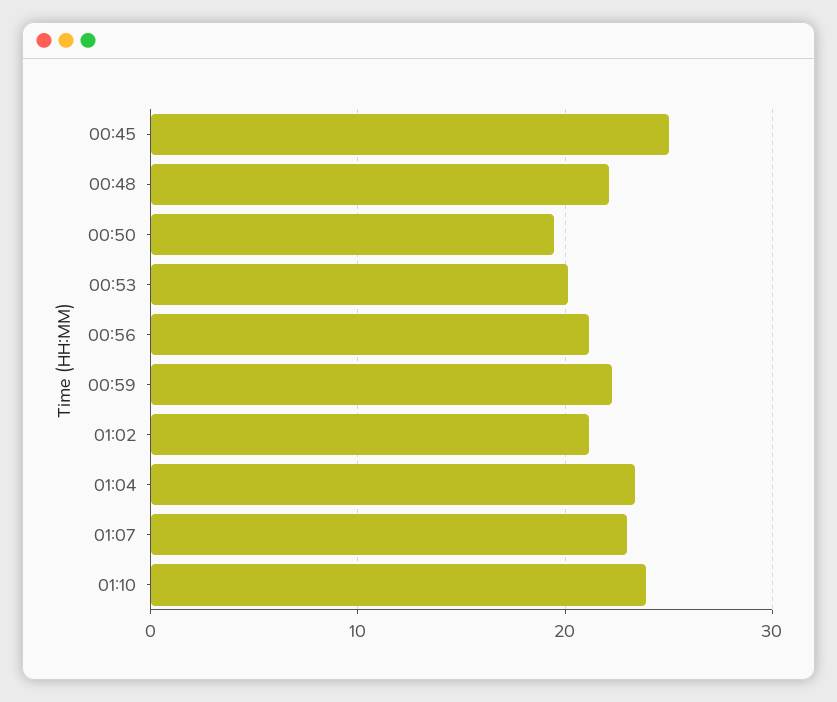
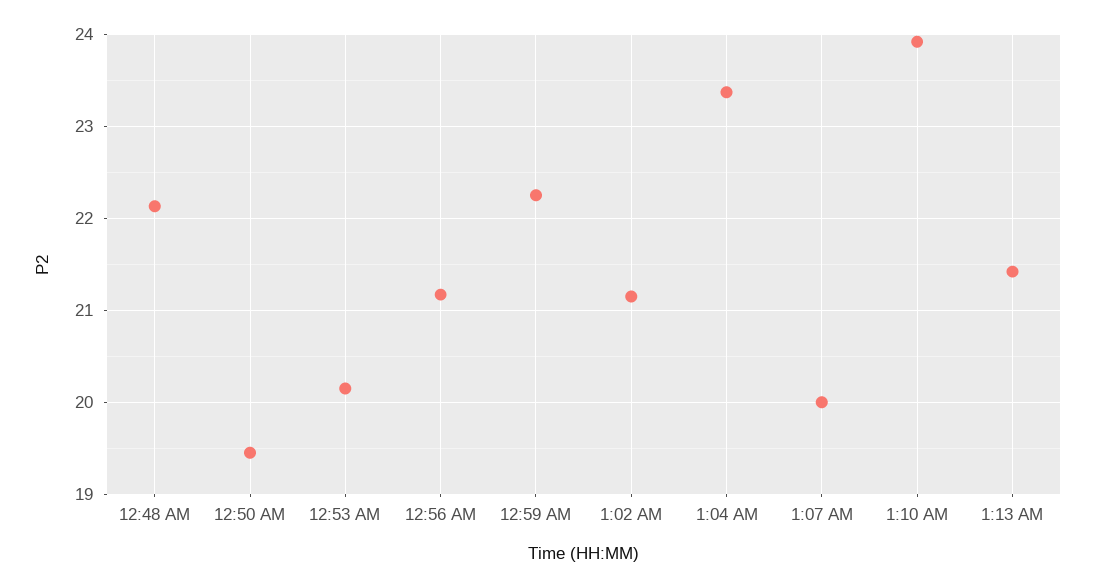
00:45: 25 -> none
01:07: 23 -> 20
1:13 AM: none -> 21.4

